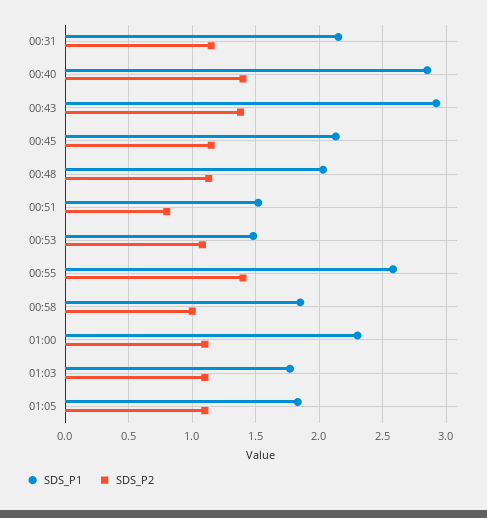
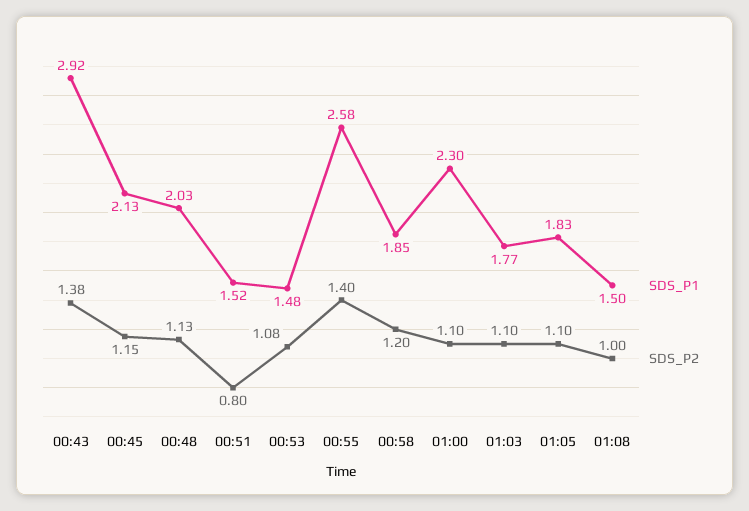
SDS_P1, 00:31: 2.15 -> none
SDS_P2, 00:31: 1.15 -> none
SDS_P1, 00:40: 2.85 -> none
SDS_P2, 00:40: 1.4 -> none
SDS_P2, 00:58: 1 -> 1.2
SDS_P1, 01:08: none -> 1.5
SDS_P2, 01:08: none -> 1

